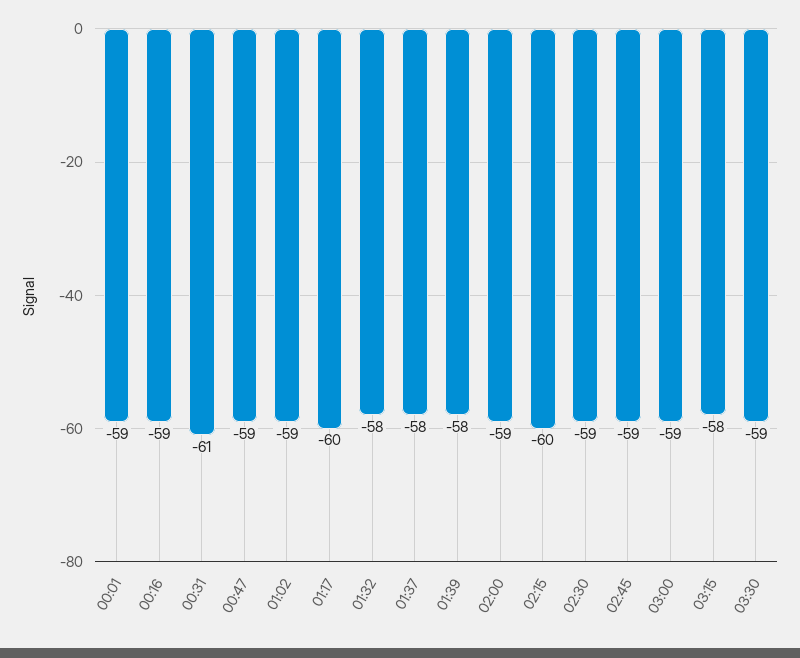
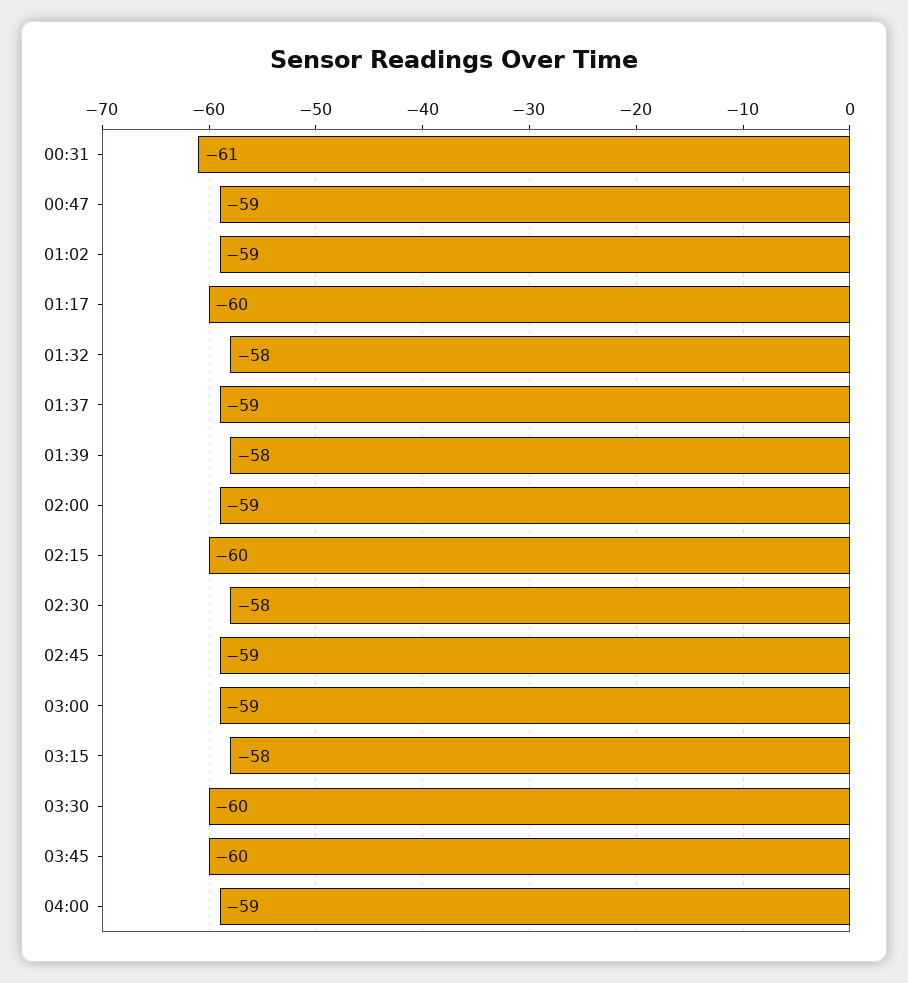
00:01: -59 -> none
00:16: -59 -> none
01:37: -58 -> -59
02:30: -59 -> -58
03:30: -59 -> -60
03:45: none -> -60
04:00: none -> -59

